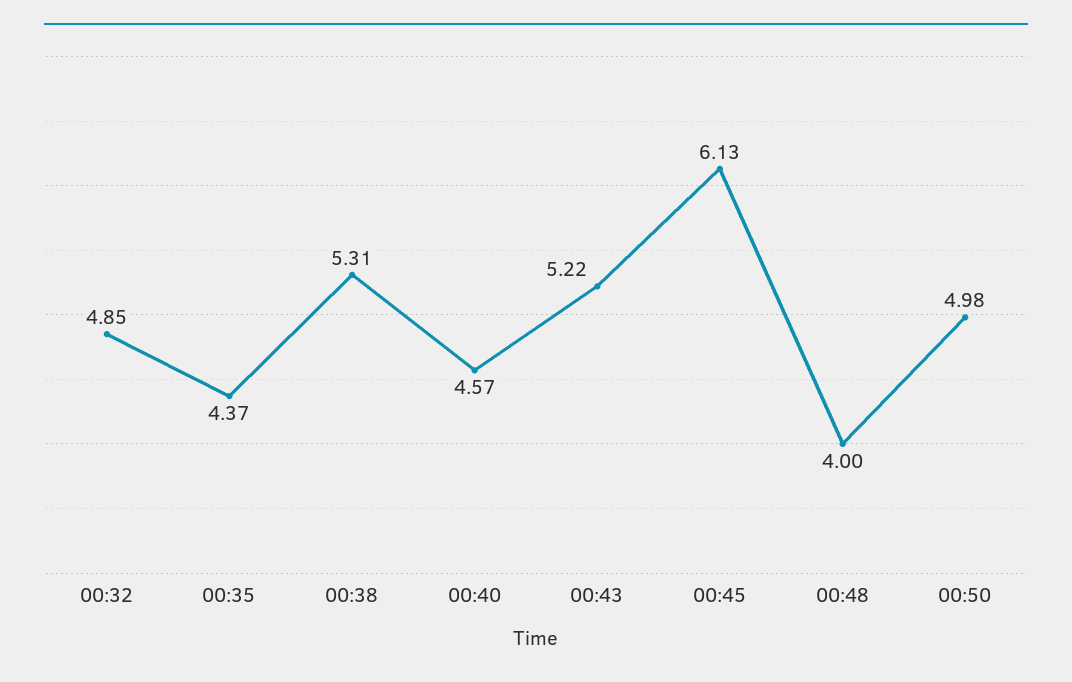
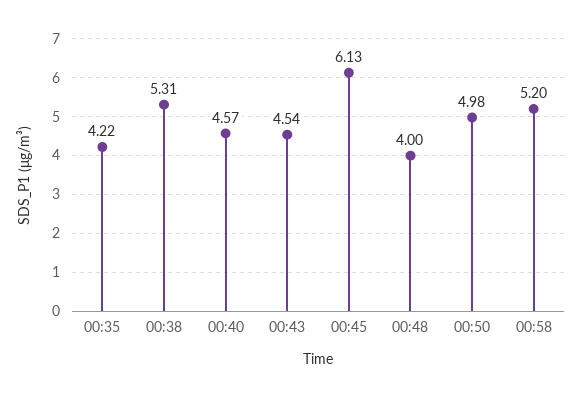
00:32: 4.85 -> none
00:35: 4.37 -> 4.22
00:43: 5.22 -> 4.54
00:58: none -> 5.2

